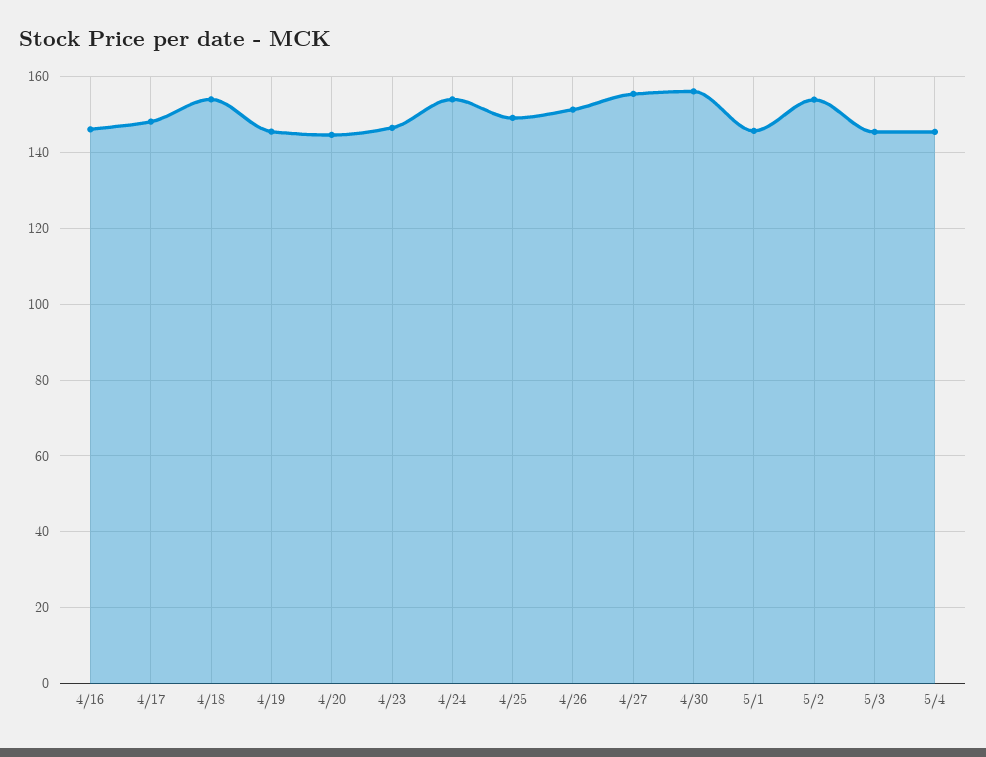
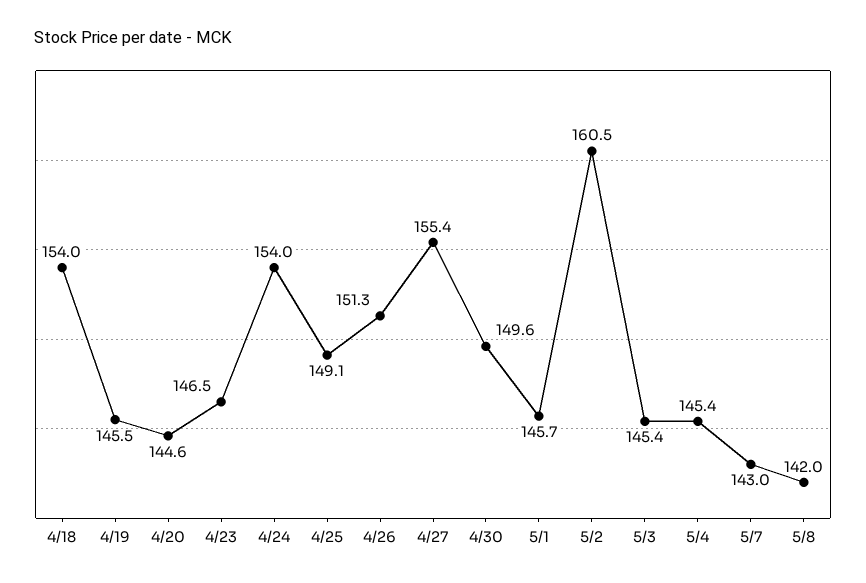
4/16: 146 -> none
4/17: 148 -> none
4/30: 156 -> 149.6
5/2: 154 -> 160.5
5/7: none -> 143
5/8: none -> 142

